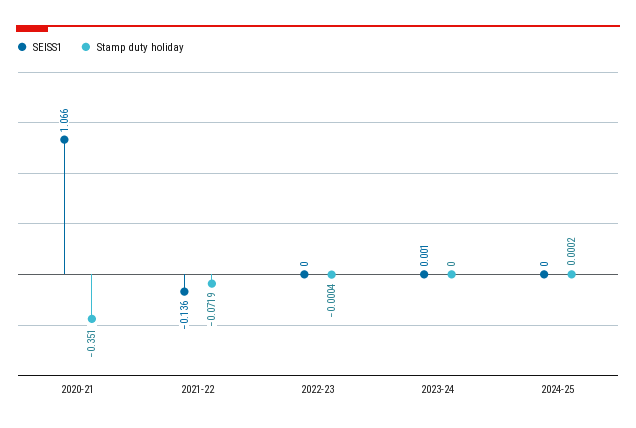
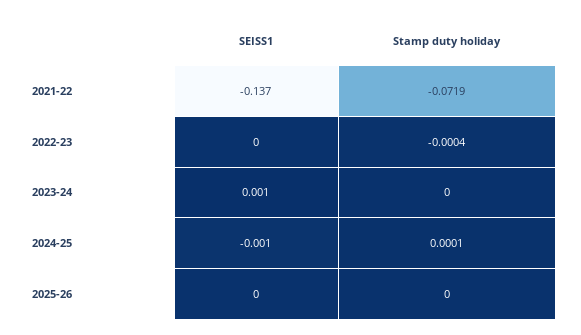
SEISS1, 2020-21: 1.066 -> none
Stamp duty holiday, 2020-21: -0.351 -> none
SEISS1, 2021-22: -0.136 -> -0.137
SEISS1, 2024-25: 0 -> -0.001
Stamp duty holiday, 2024-25: 0.0002 -> 0.0001
SEISS1, 2025-26: none -> 0
Stamp duty holiday, 2025-26: none -> 0

